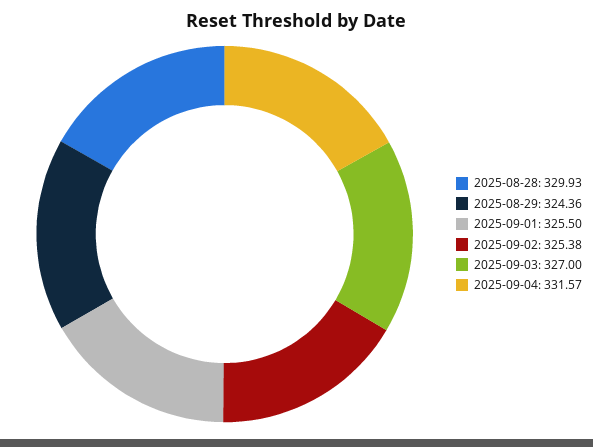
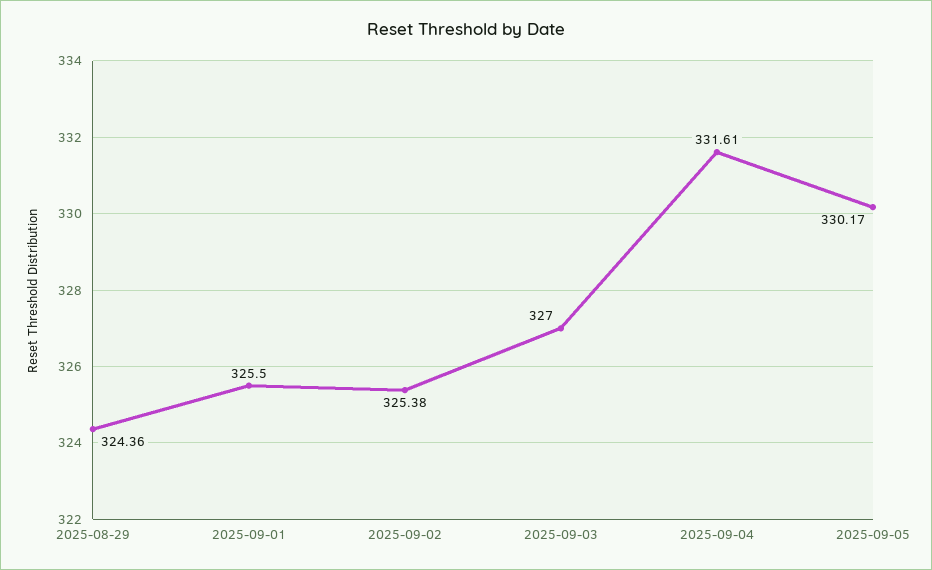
2025-08-28: 329.93 -> none
2025-09-04: 331.57 -> 331.61
2025-09-05: none -> 330.17

